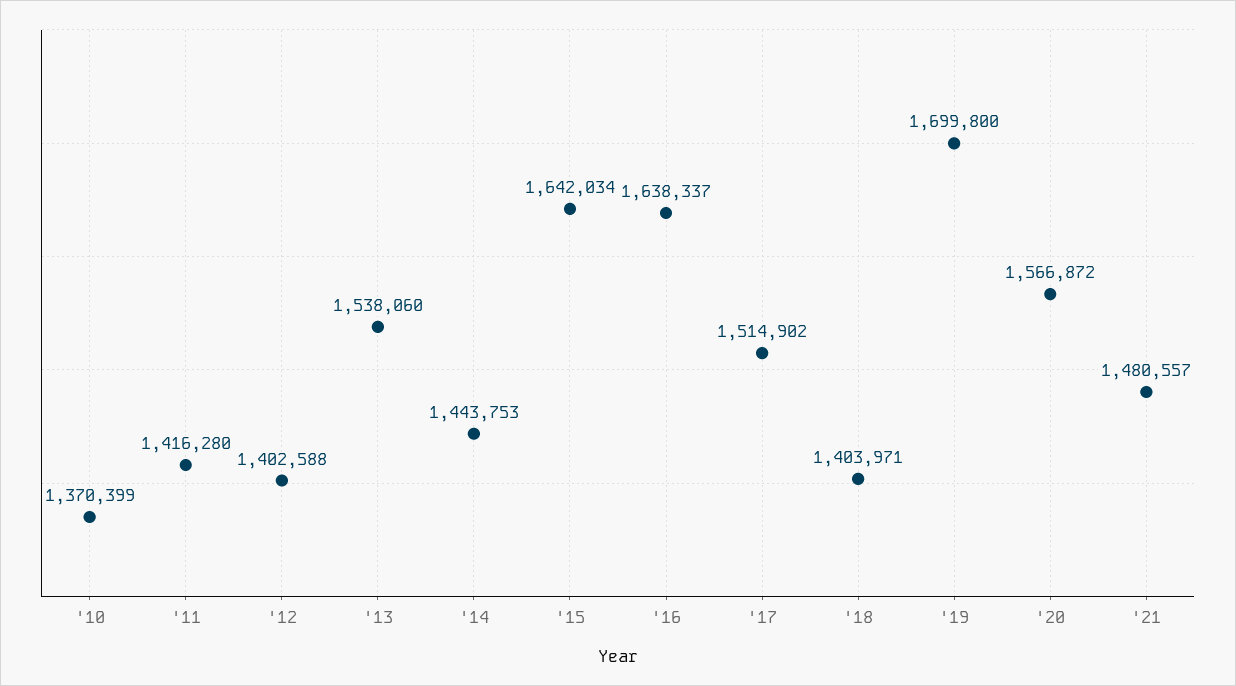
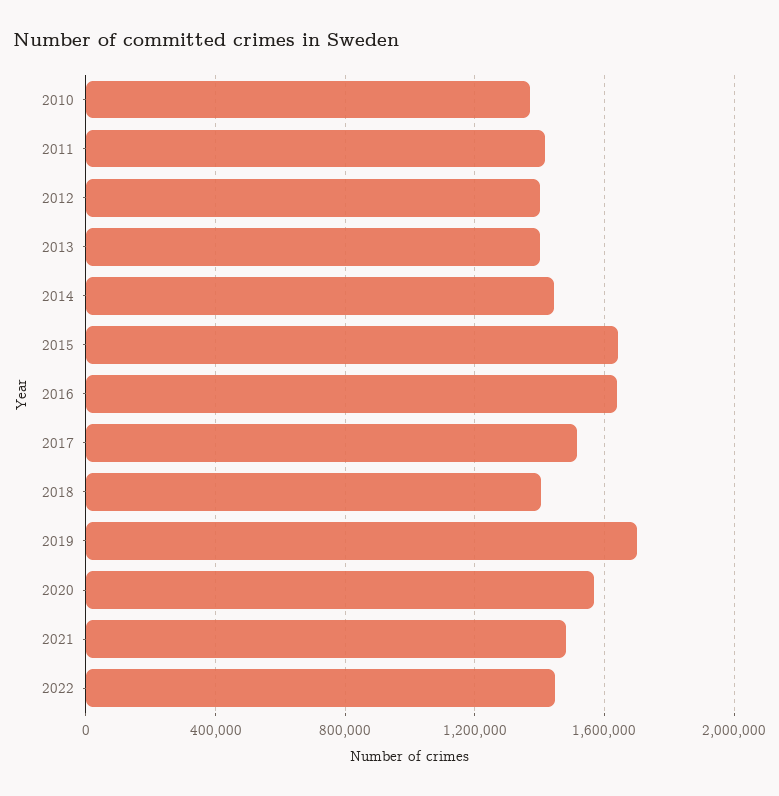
'13: 1538060 -> 1400000
2022: none -> 1450000

